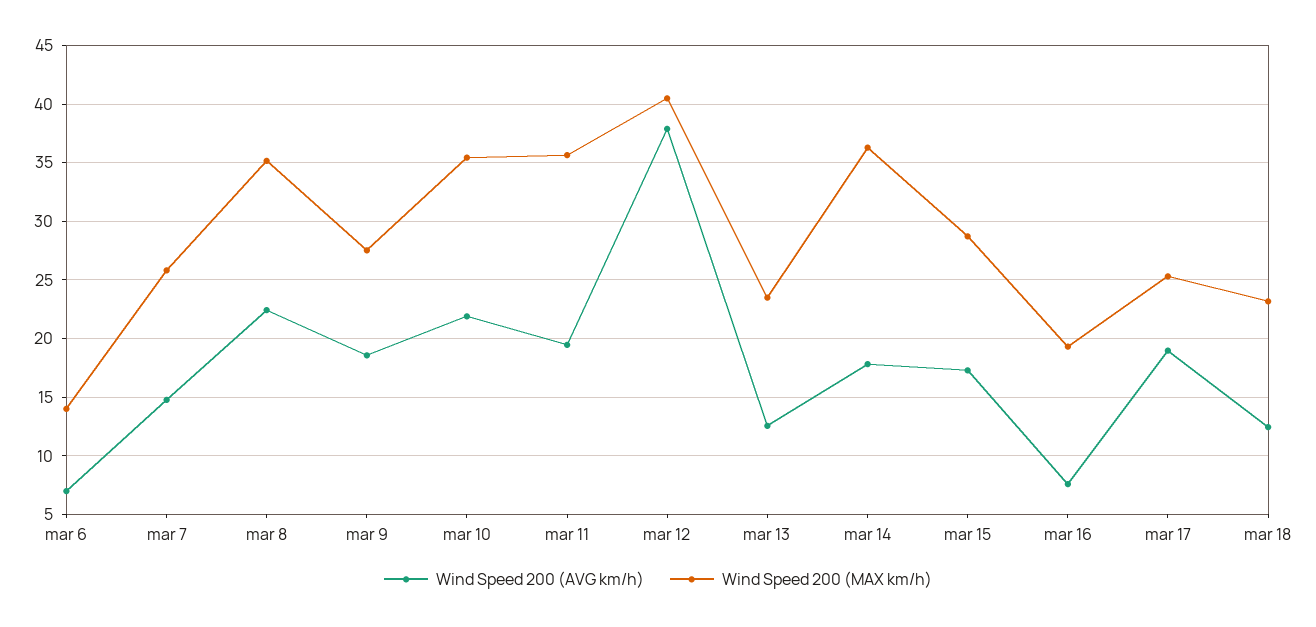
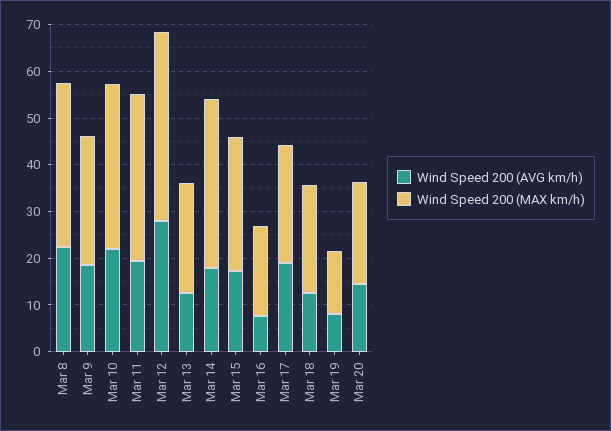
Wind Speed 200 (AVG km/h), mar 6: 7 -> none
Wind Speed 200 (MAX km/h), mar 6: 14 -> none
Wind Speed 200 (AVG km/h), mar 7: 15 -> none
Wind Speed 200 (MAX km/h), mar 7: 26 -> none
Wind Speed 200 (AVG km/h), mar 12: 38 -> 28
Wind Speed 200 (AVG km/h), Mar 19: none -> 8
Wind Speed 200 (MAX km/h), Mar 19: none -> 14
Wind Speed 200 (AVG km/h), Mar 20: none -> 14
Wind Speed 200 (MAX km/h), Mar 20: none -> 22

